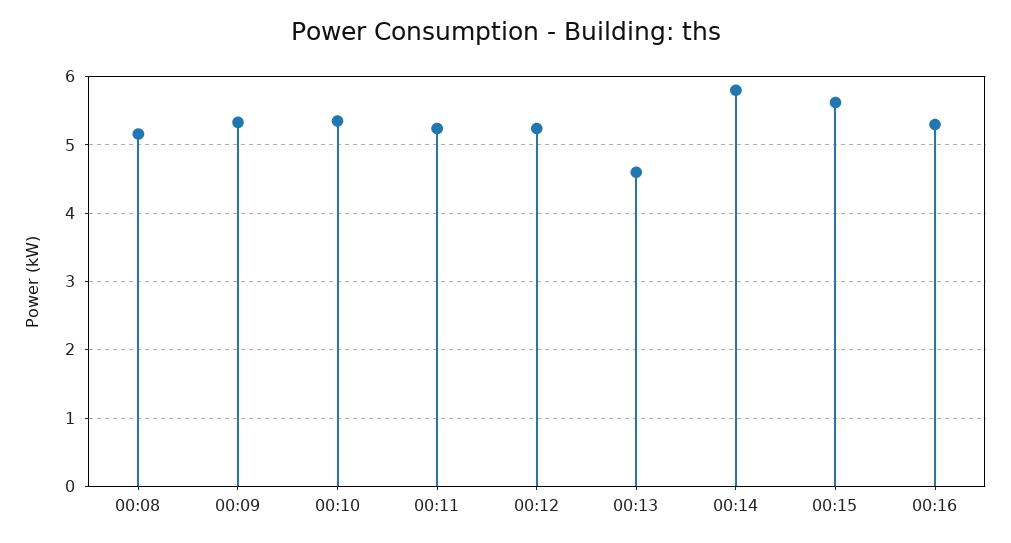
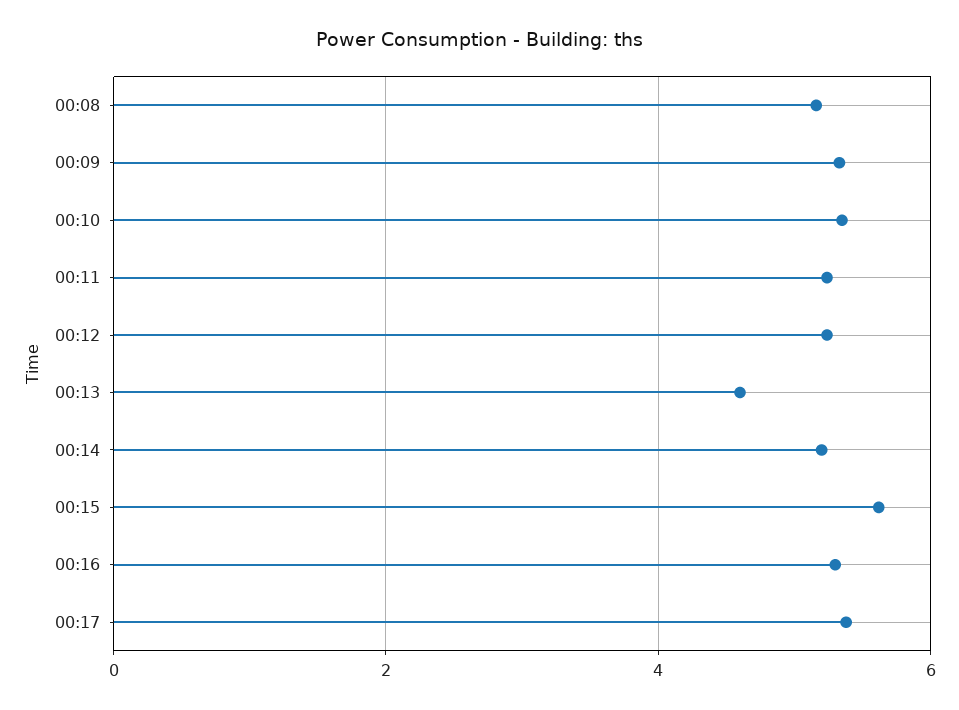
00:14: 5.8 -> 5.2
00:17: none -> 5.4

